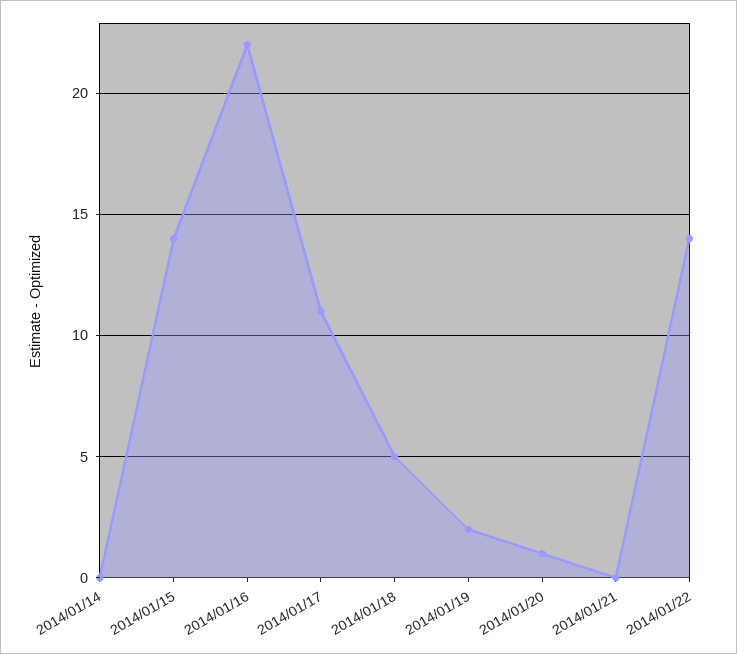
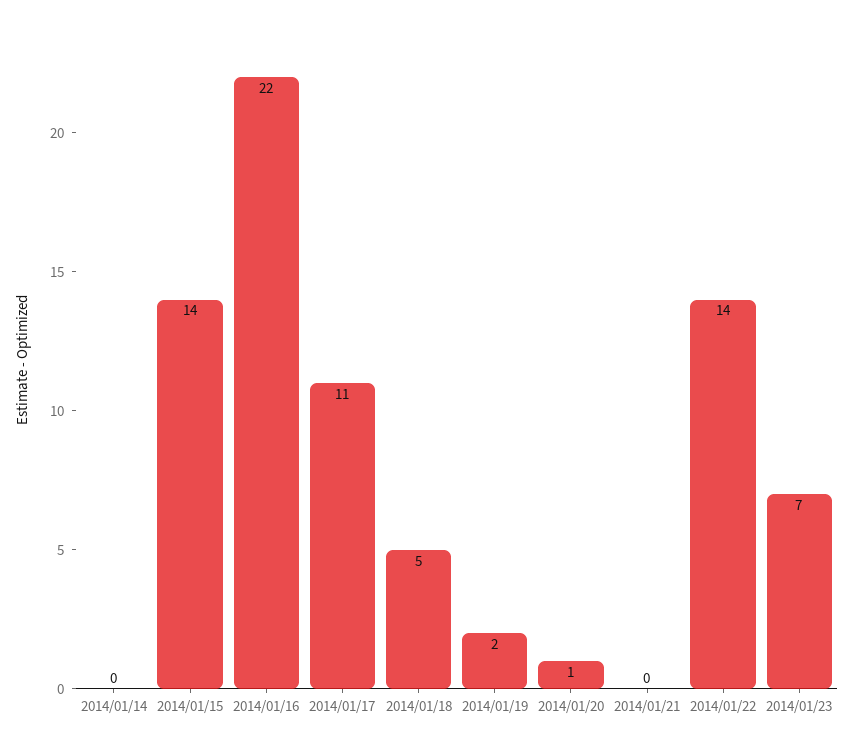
2014/01/23: none -> 7

